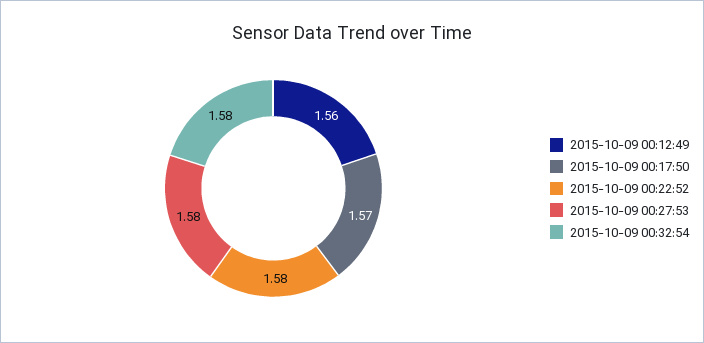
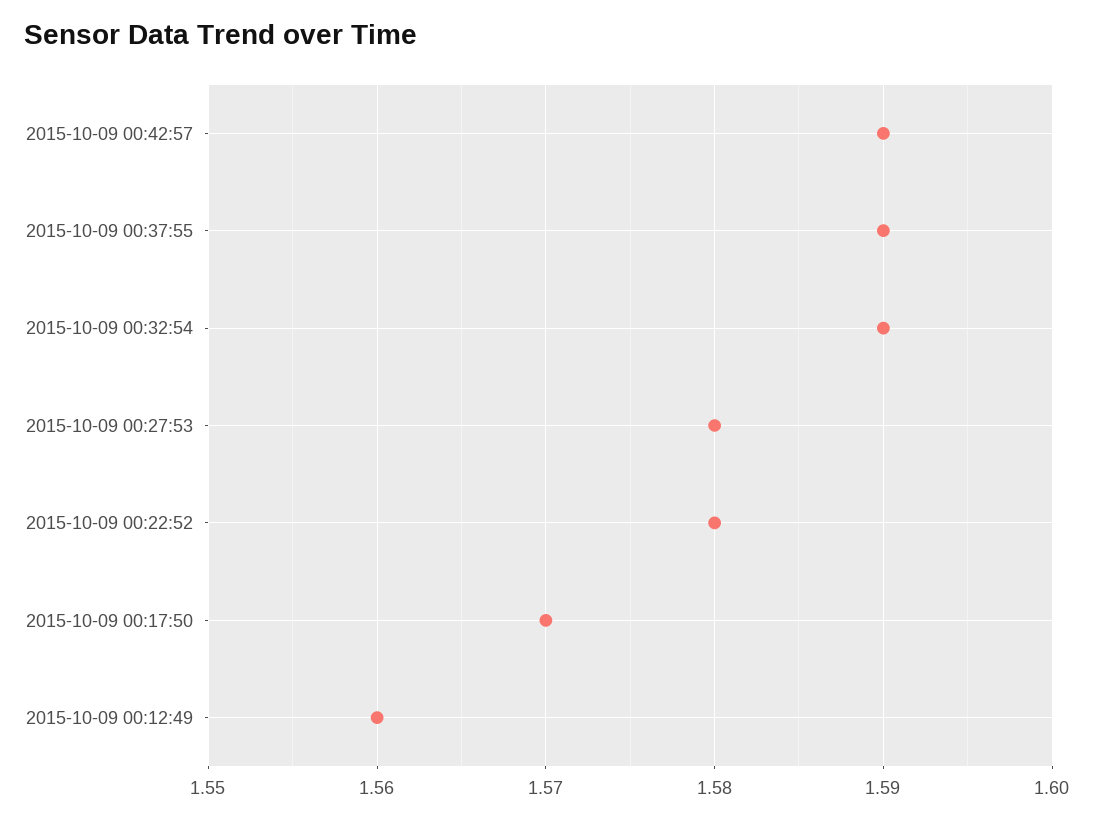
2015-10-09 00:32:54: 1.58 -> 1.59
2015-10-09 00:42:57: none -> 1.59
2015-10-09 00:37:55: none -> 1.59

